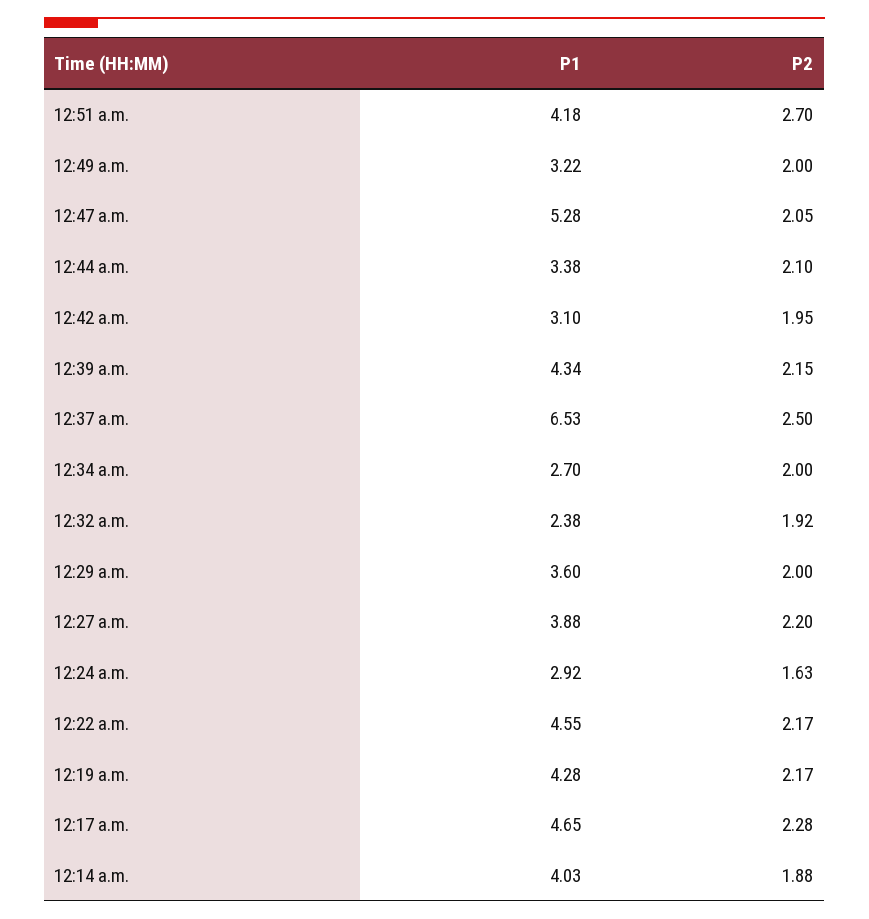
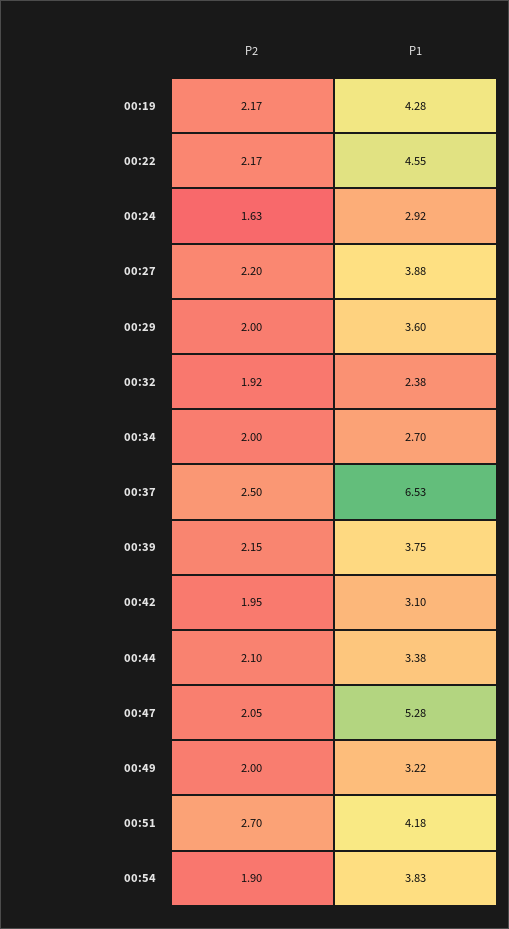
P1, 12:39 a.m.: 4.34 -> 3.75
P1, 12:17 a.m.: 4.65 -> none
P2, 12:17 a.m.: 2.28 -> none
P1, 12:14 a.m.: 4.03 -> none
P2, 12:14 a.m.: 1.88 -> none
P2, 00:54: none -> 1.9
P1, 00:54: none -> 3.83

